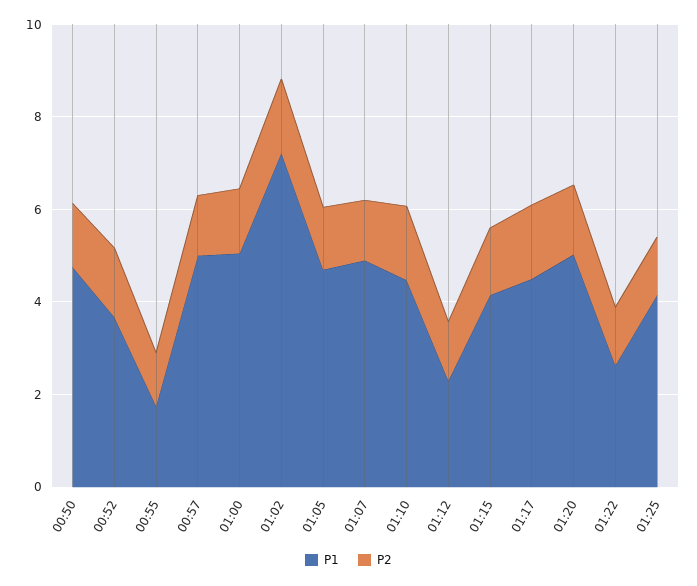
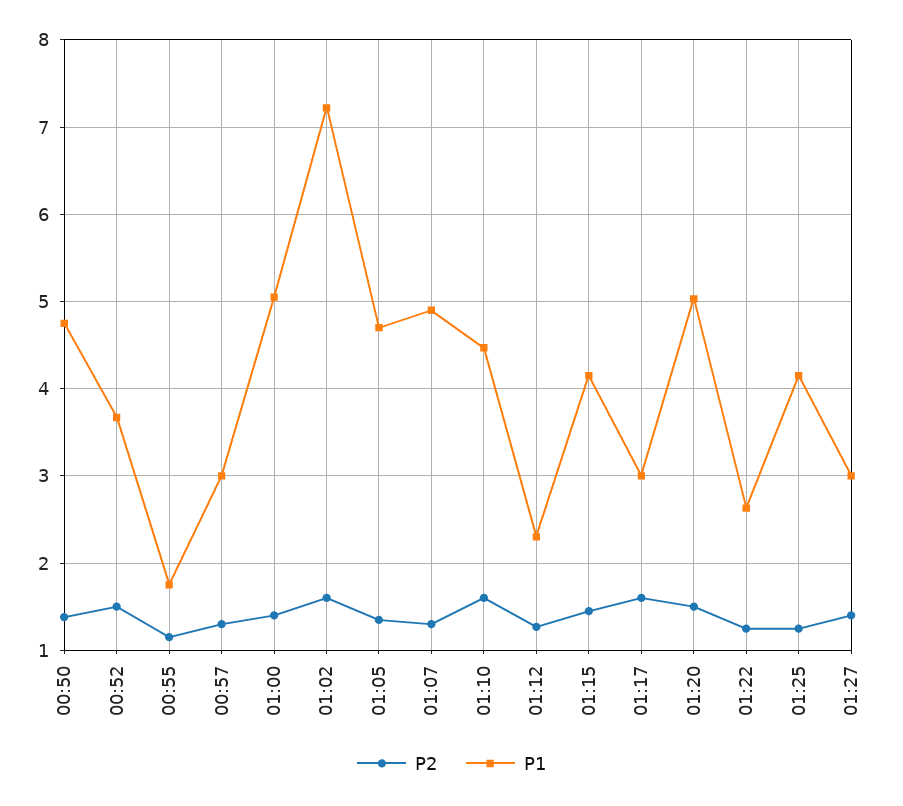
P1, 00:57: 5 -> 3
P1, 01:17: 4.5 -> 3
P2, 01:27: none -> 1.4
P1, 01:27: none -> 3

